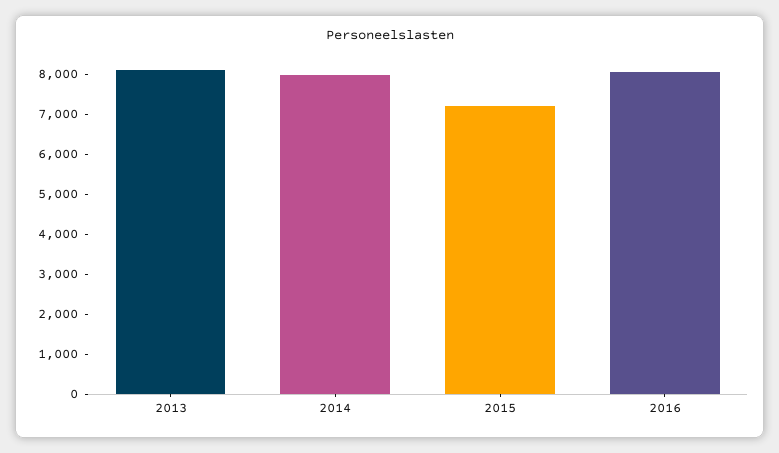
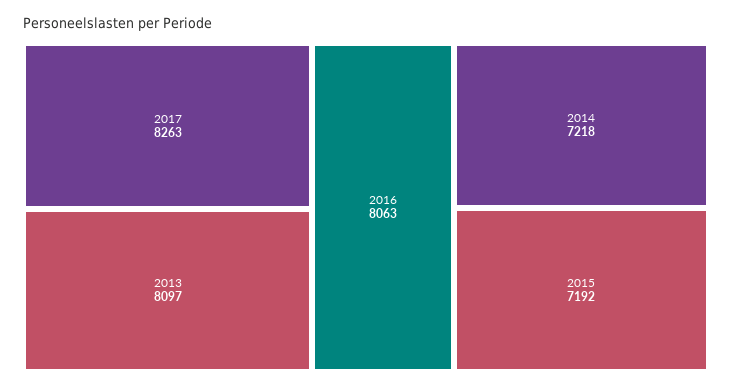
2014: 8000 -> 7218
2017: none -> 8263

